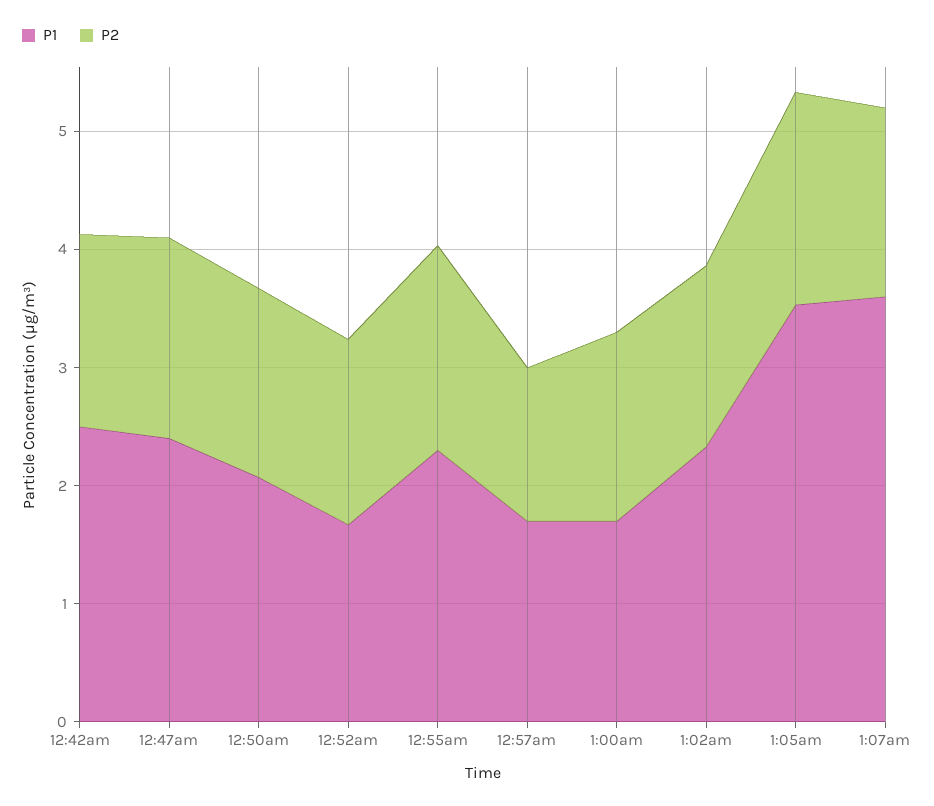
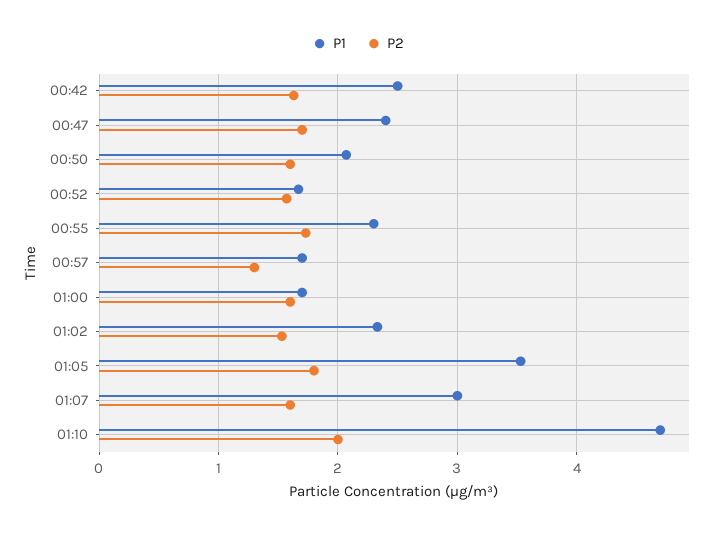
P1, 1:07am: 3.6 -> 3
P1, 01:10: none -> 4.7
P2, 01:10: none -> 2

